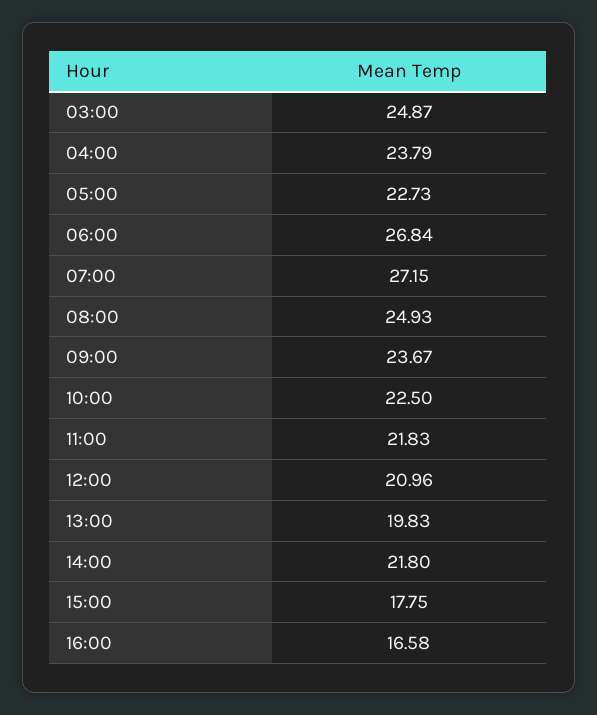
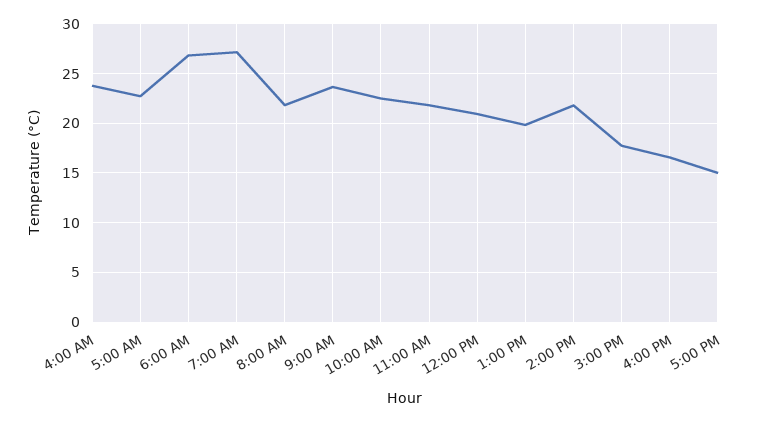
03:00: 24.87 -> none
08:00: 24.93 -> 22
5:00 PM: none -> 15

